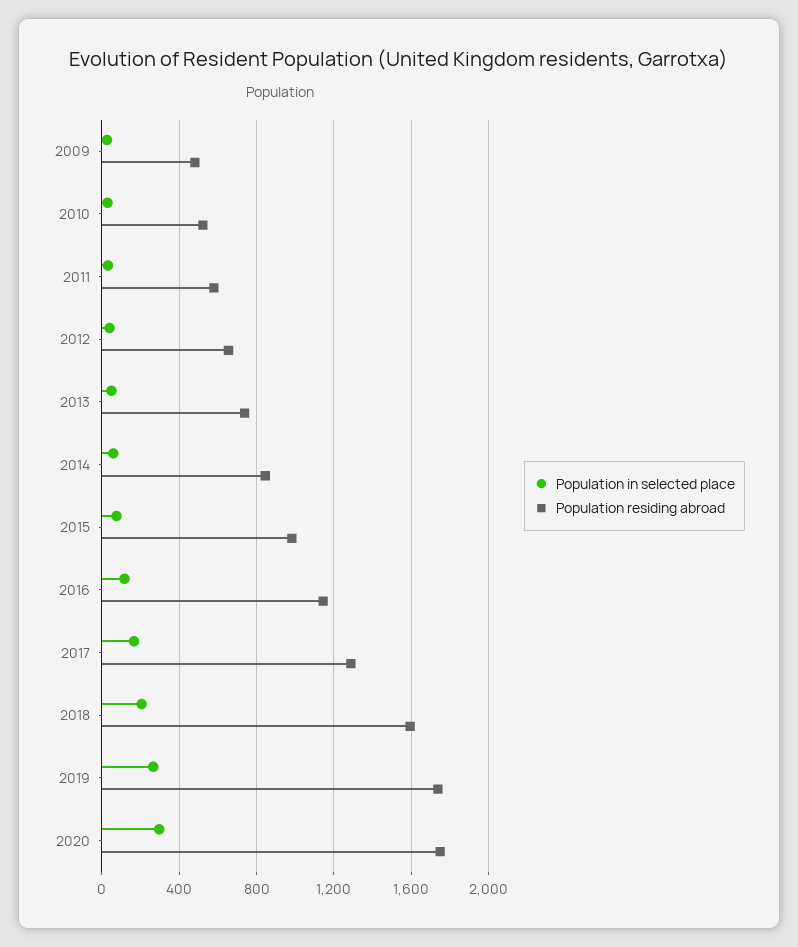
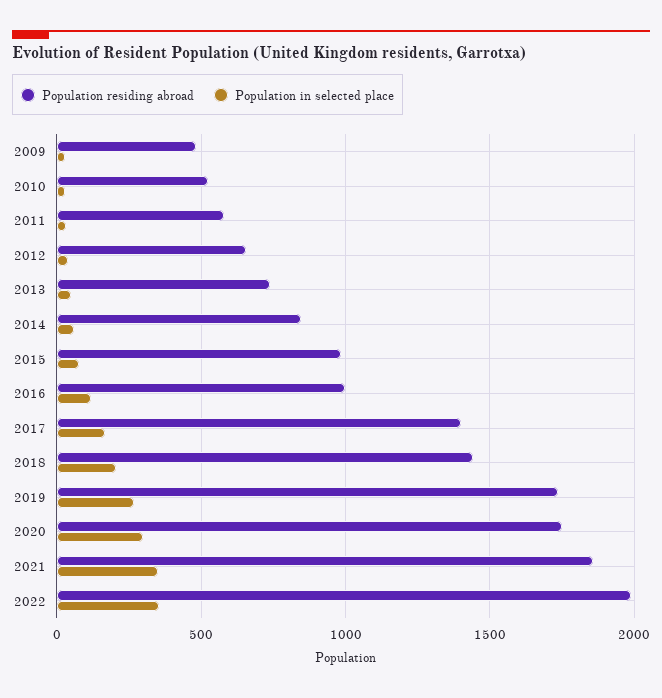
Population residing abroad, 2016: 1150 -> 1000
Population residing abroad, 2017: 1300 -> 1400
Population residing abroad, 2018: 1600 -> 1450
Population residing abroad, 2021: none -> 1850
Population in selected place, 2021: none -> 350
Population residing abroad, 2022: none -> 2000
Population in selected place, 2022: none -> 350

